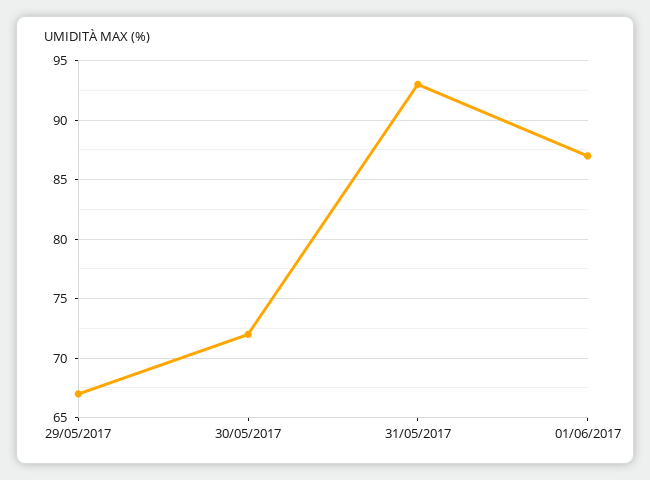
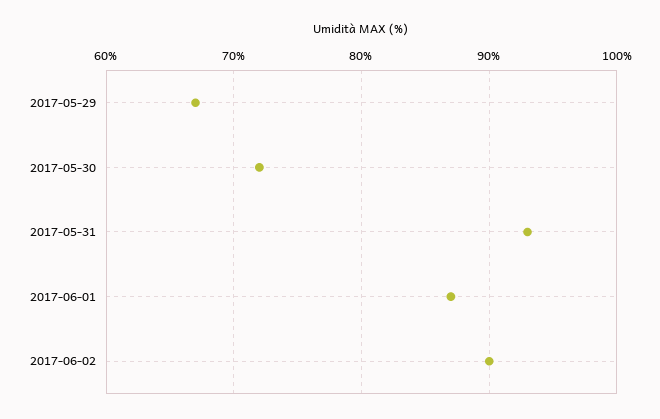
2017-06-02: none -> 90

